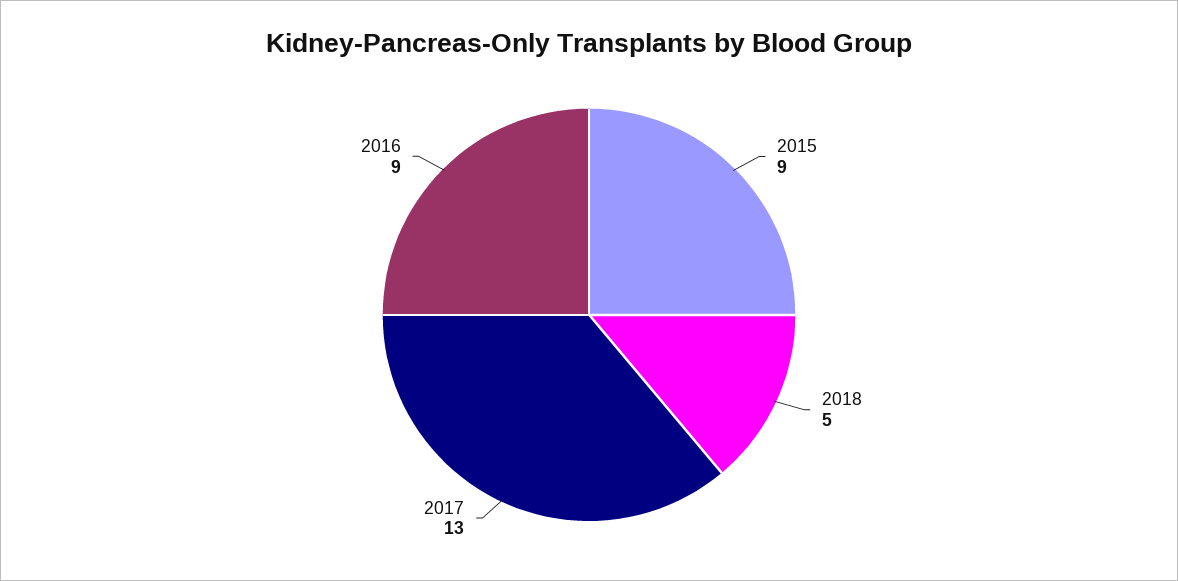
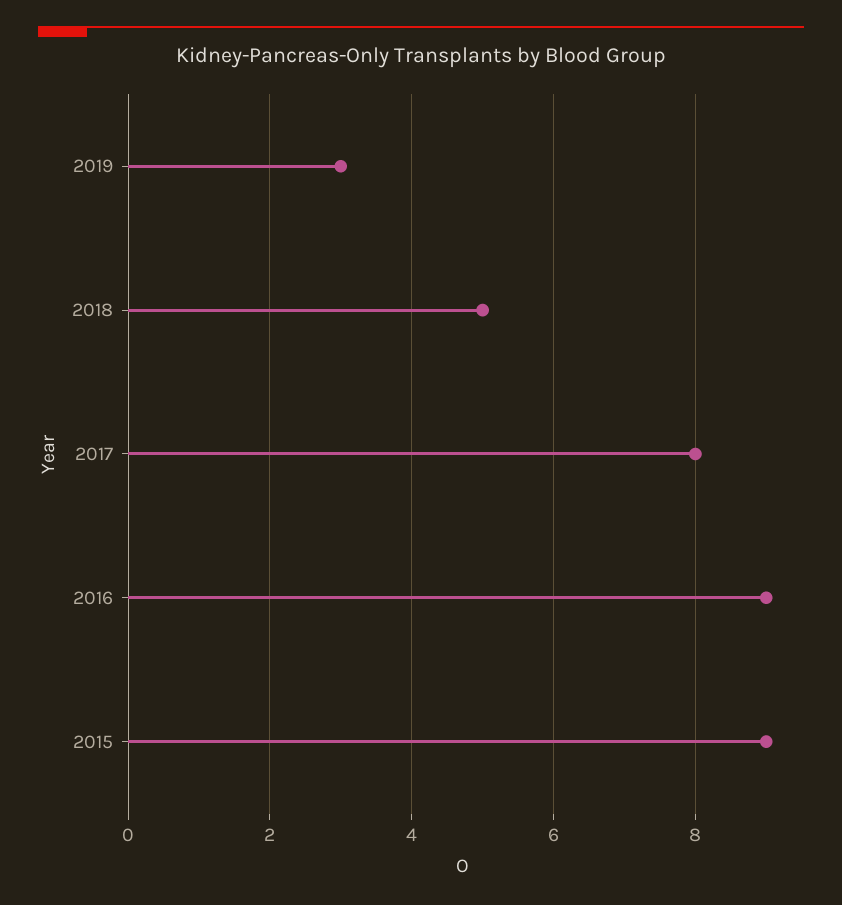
2017: 13 -> 8
2019: none -> 3

